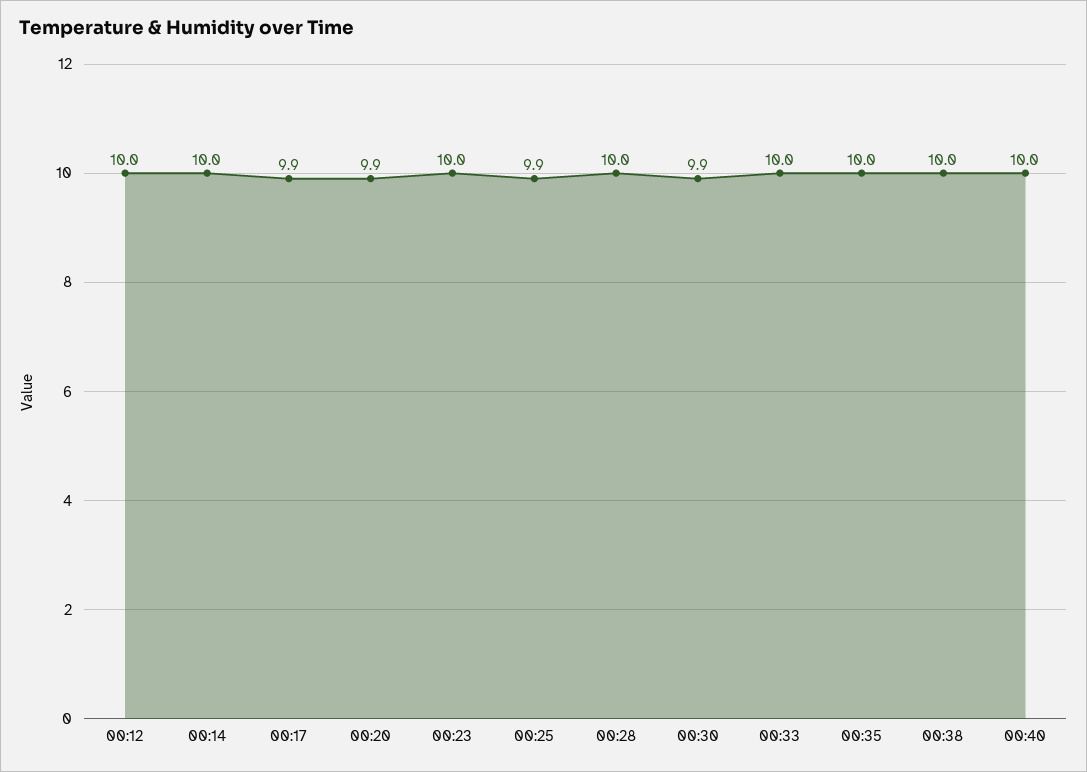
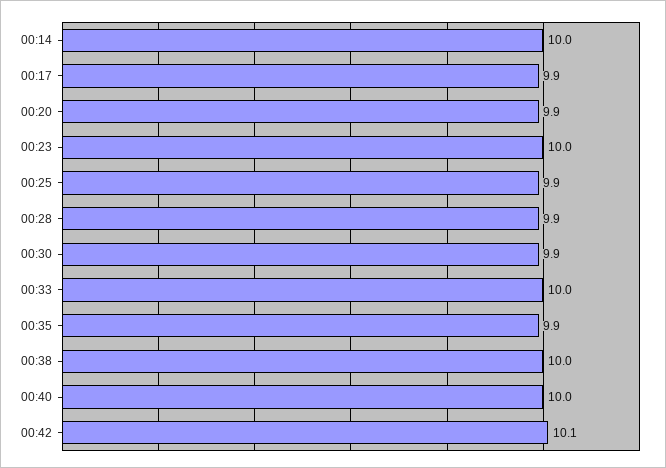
00:12: 10 -> none
00:28: 10 -> 9.9
00:35: 10 -> 9.9
00:42: none -> 10.1

